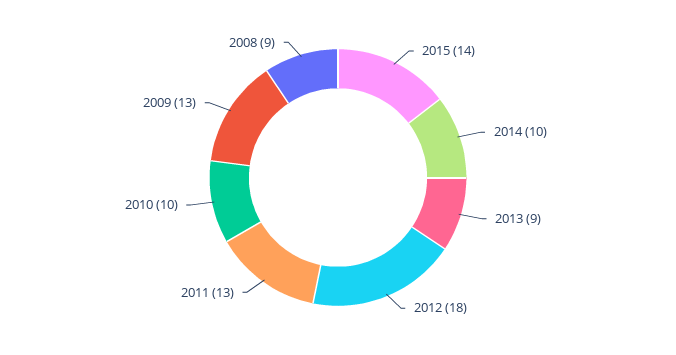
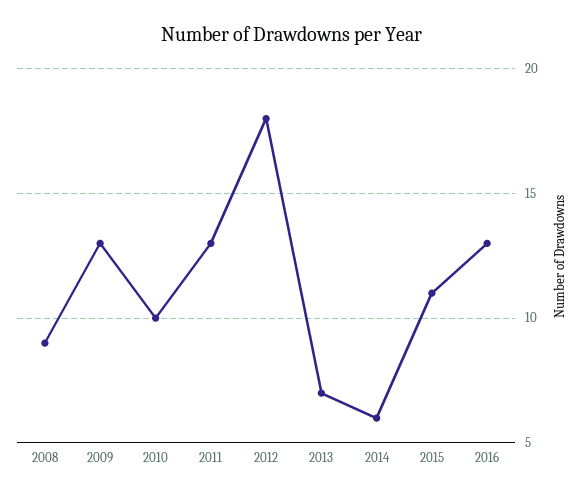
2015: 14 -> 11
2014: 10 -> 6
2013: 9 -> 7
2016: none -> 13

